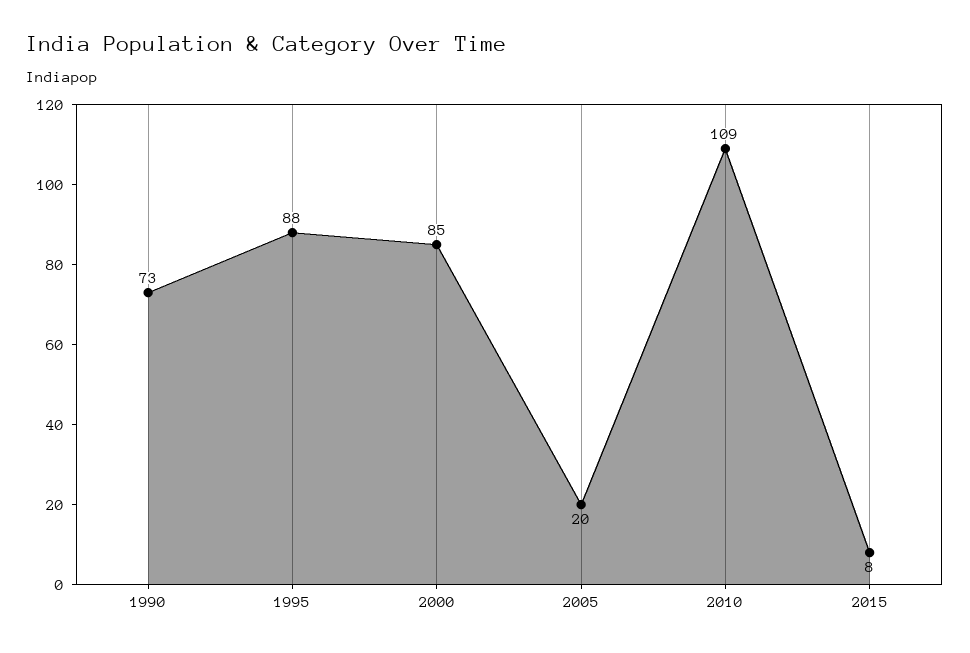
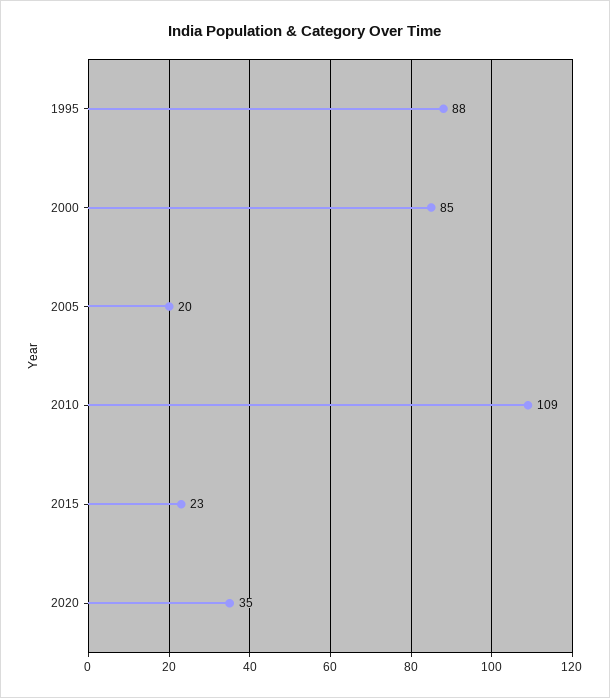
1990: 73 -> none
2015: 8 -> 23
2020: none -> 35

